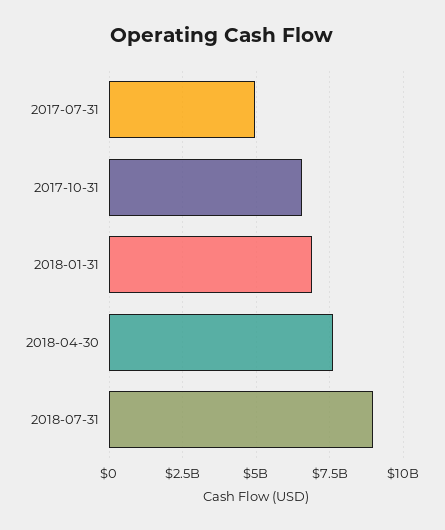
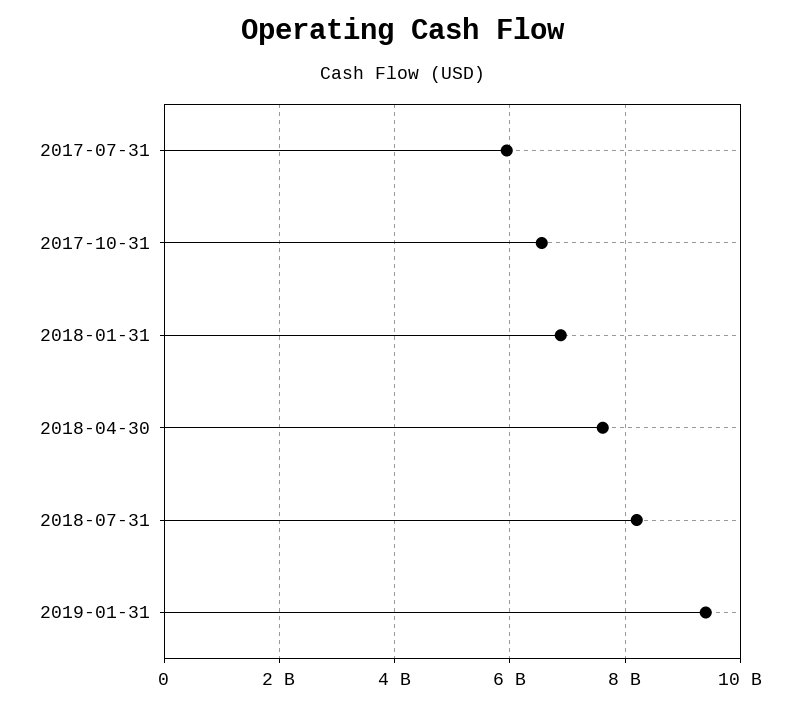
2017-07-31: 5000000000 -> 6000000000
2018-07-31: 9000000000 -> 8200000000
2019-01-31: none -> 9400000000

